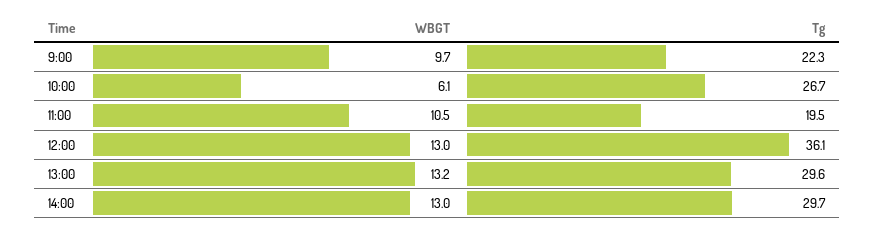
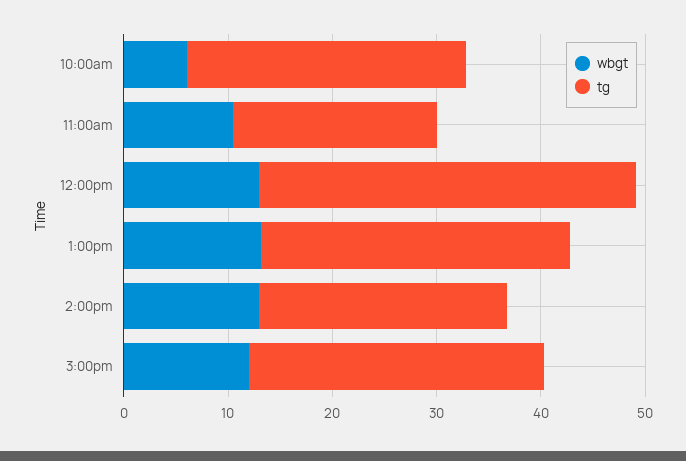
WBGT, 9:00: 9.7 -> none
Tg, 9:00: 22.3 -> none
Tg, 14:00: 29.7 -> 24
WBGT, 3:00pm: none -> 12
Tg, 3:00pm: none -> 28

